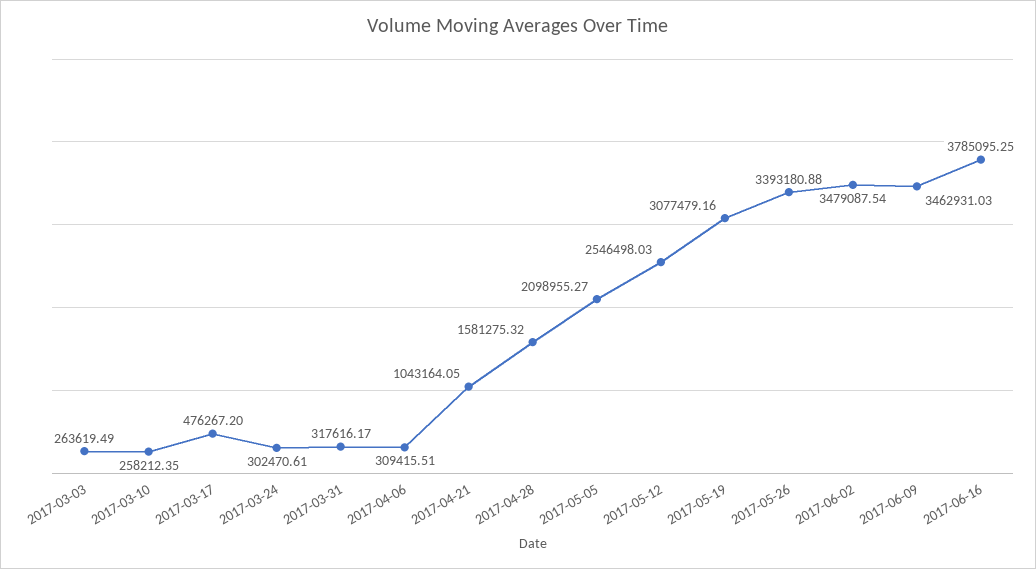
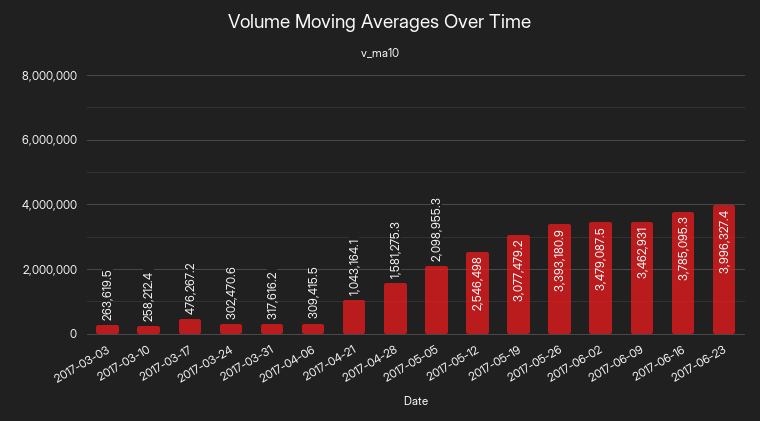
2017-06-23: none -> 3996327.4

